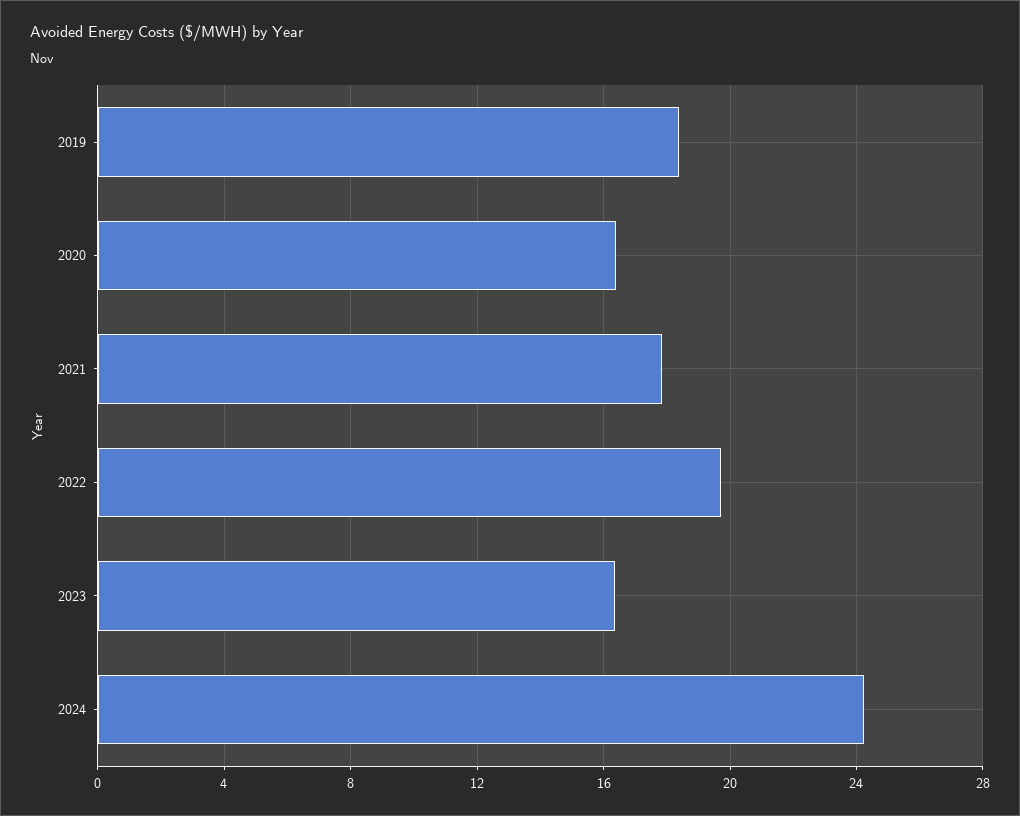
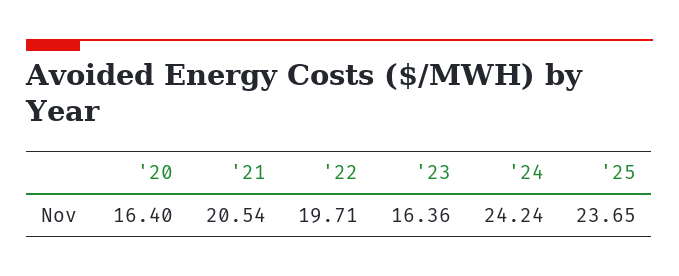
2019: 18.5 -> none
2021: 18 -> 20.54
'25: none -> 23.65

